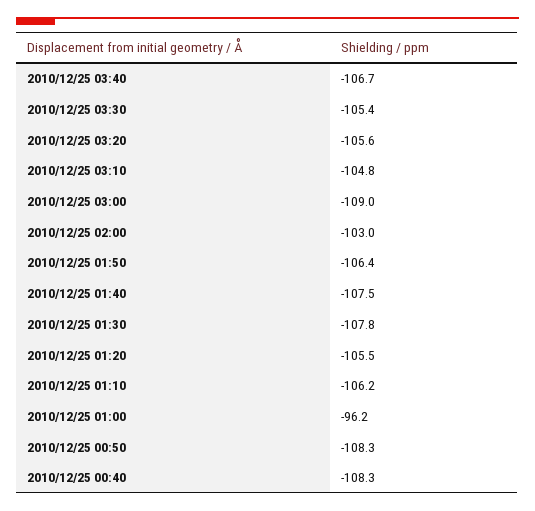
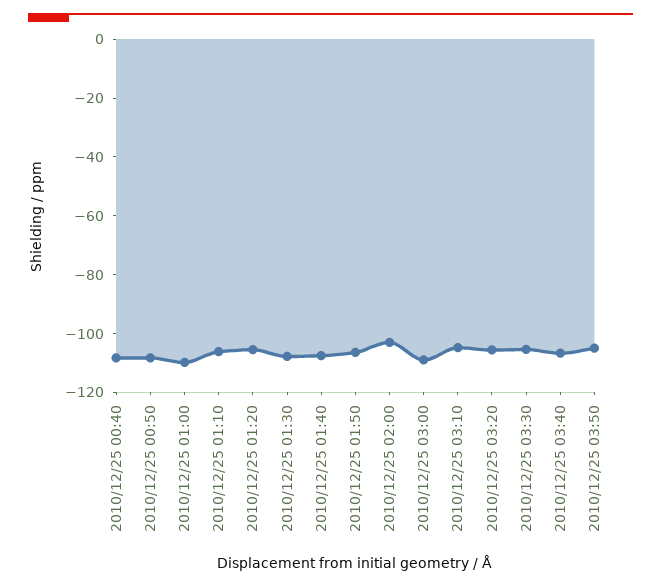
2010/12/25 01:00: -96.2 -> -110
2010/12/25 03:50: none -> -105

